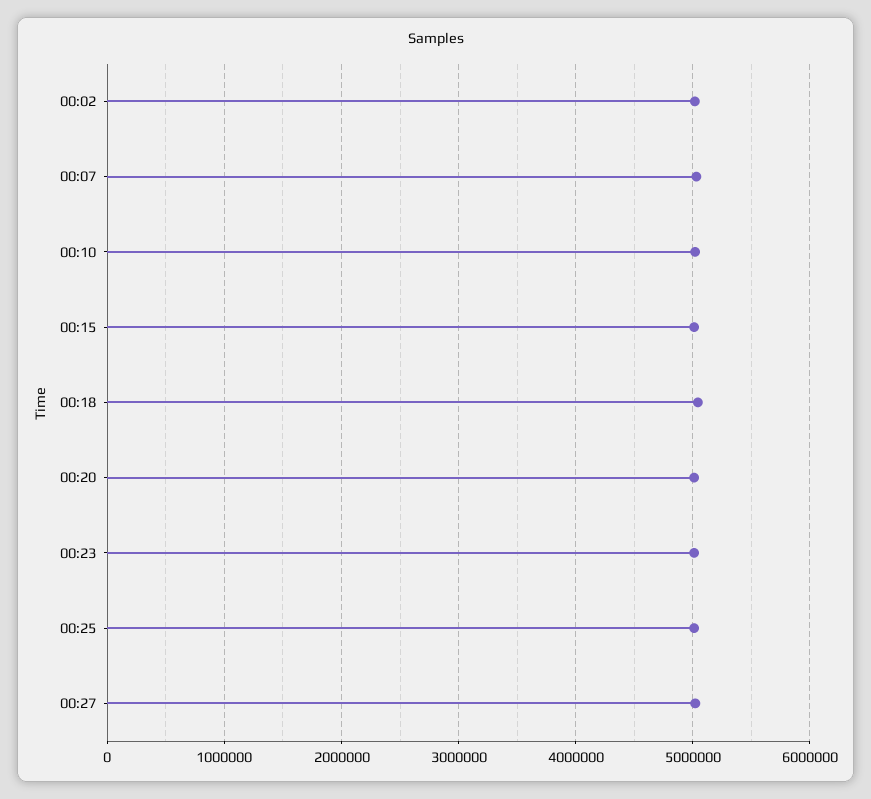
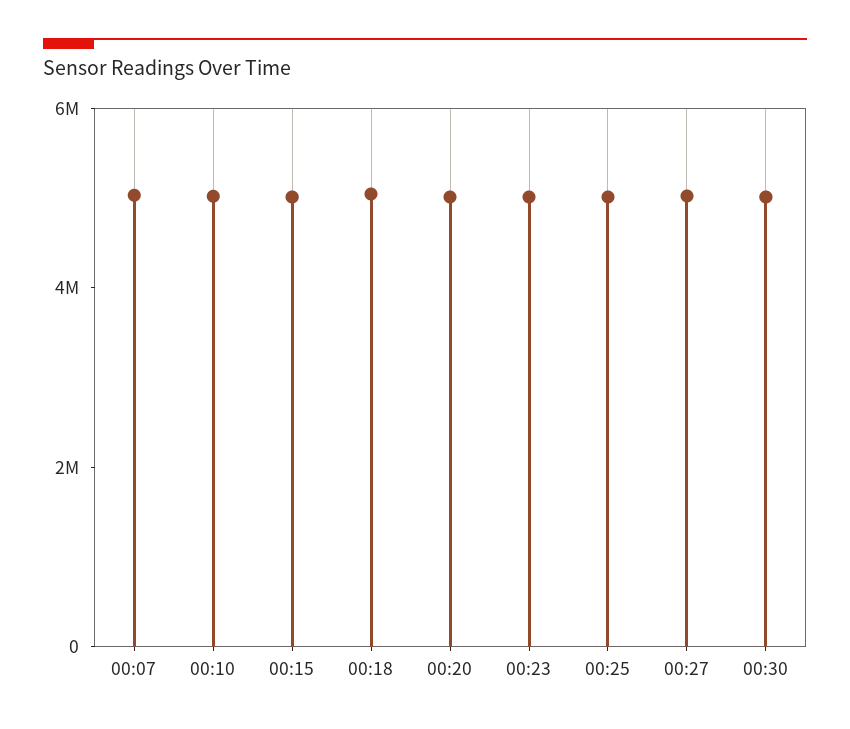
00:02: 5000000 -> none
00:30: none -> 5000000

